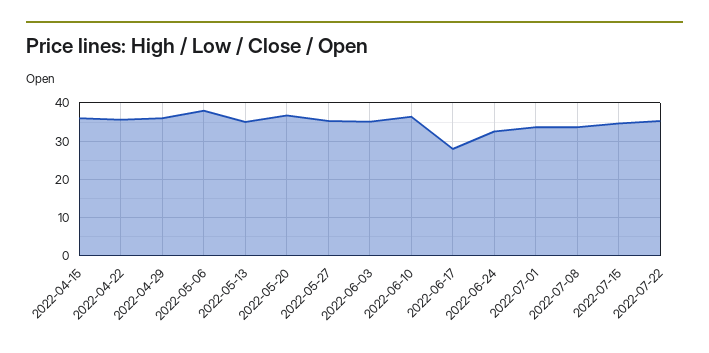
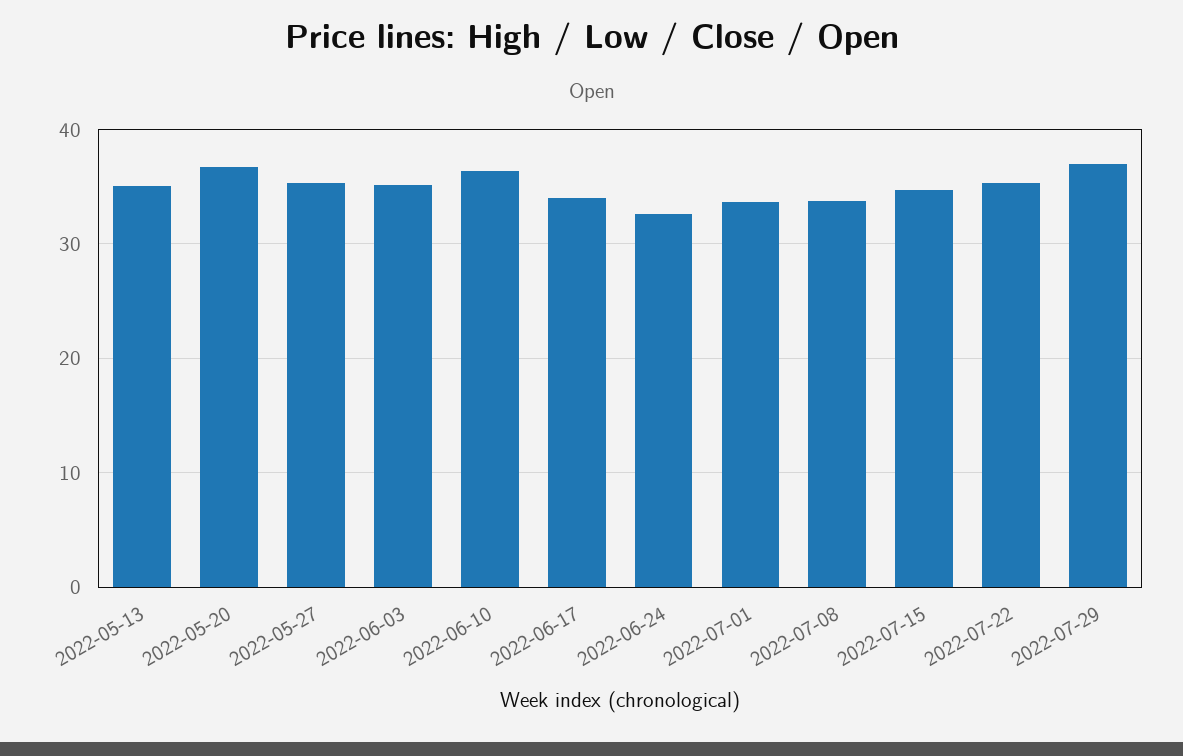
2022-04-15: 36 -> none
2022-04-22: 36 -> none
2022-04-29: 36 -> none
2022-05-06: 38 -> none
2022-06-17: 28 -> 34
2022-07-29: none -> 37

